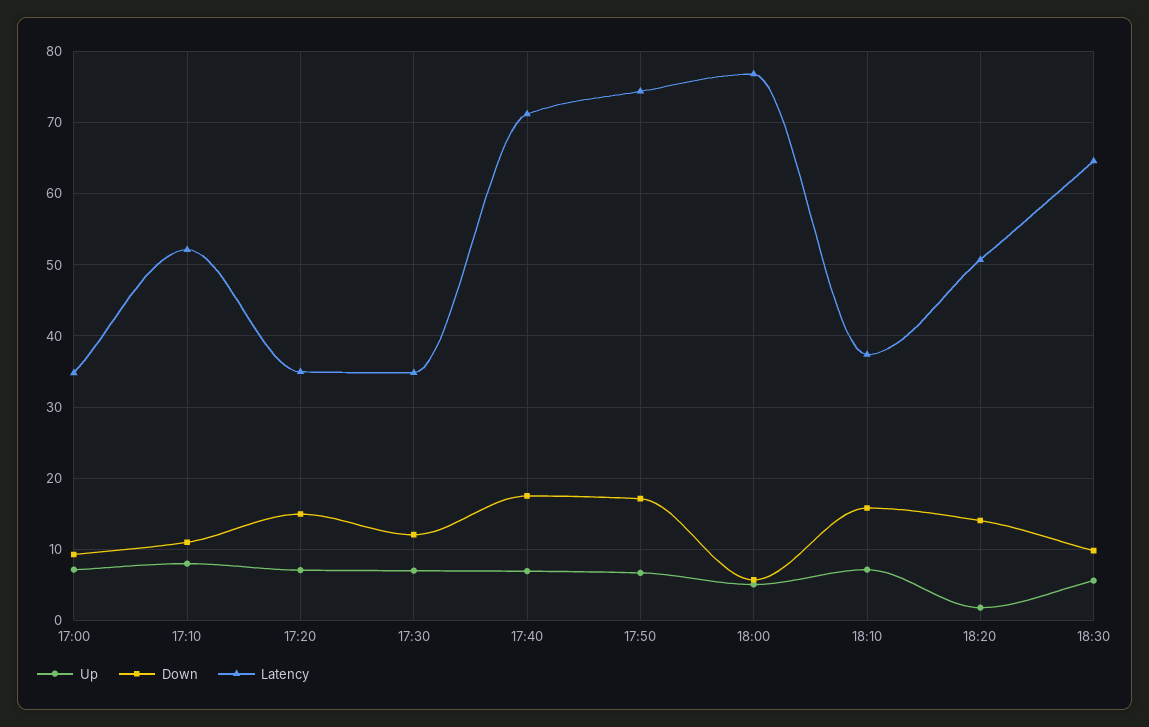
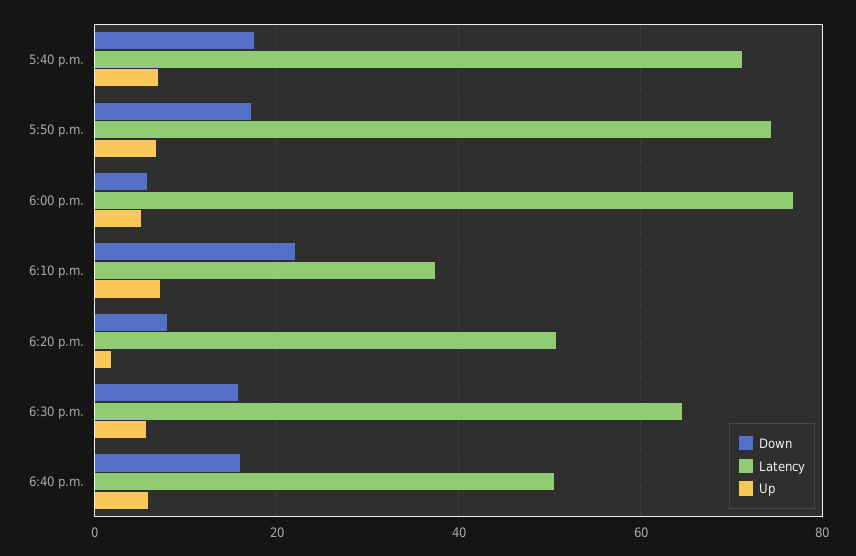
Up, 17:00: 7 -> none
Down, 17:00: 9 -> none
Latency, 17:00: 35 -> none
Up, 17:10: 8 -> none
Down, 17:10: 11 -> none
Latency, 17:10: 52 -> none
Up, 17:20: 7 -> none
Down, 17:20: 15 -> none
Latency, 17:20: 35 -> none
Up, 17:30: 7 -> none
Down, 17:30: 12 -> none
Latency, 17:30: 35 -> none
Down, 18:10: 16 -> 22
Down, 18:20: 14 -> 8
Down, 18:30: 10 -> 16
Down, 6:40 p.m.: none -> 16
Latency, 6:40 p.m.: none -> 50
Up, 6:40 p.m.: none -> 6

